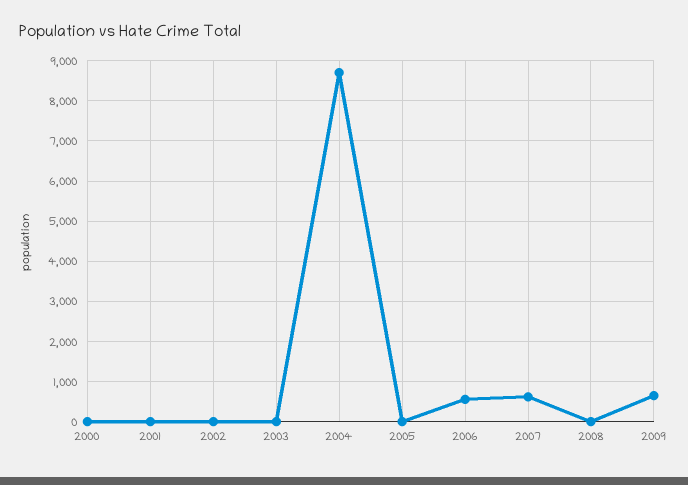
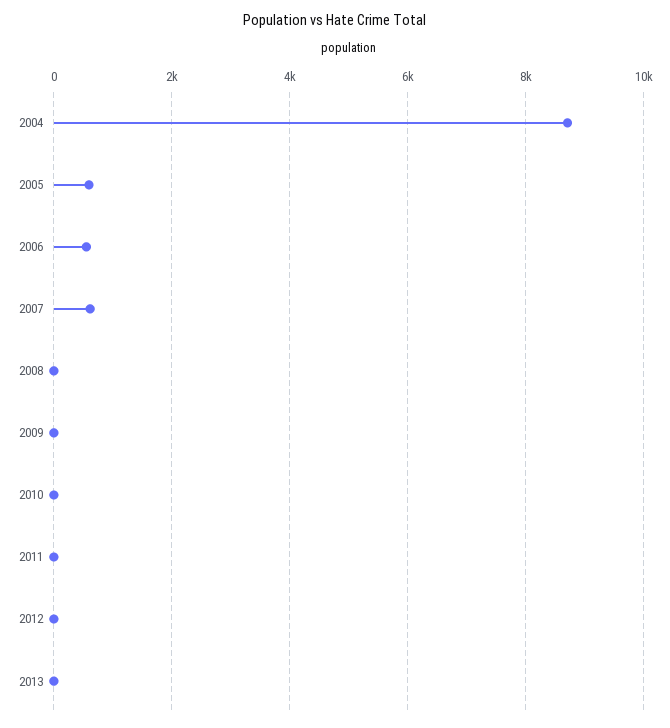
2000: 0 -> none
2001: 0 -> none
2002: 0 -> none
2003: 0 -> none
2005: 0 -> 600
2009: 600 -> 0
2010: none -> 0
2011: none -> 0
2012: none -> 0
2013: none -> 0

